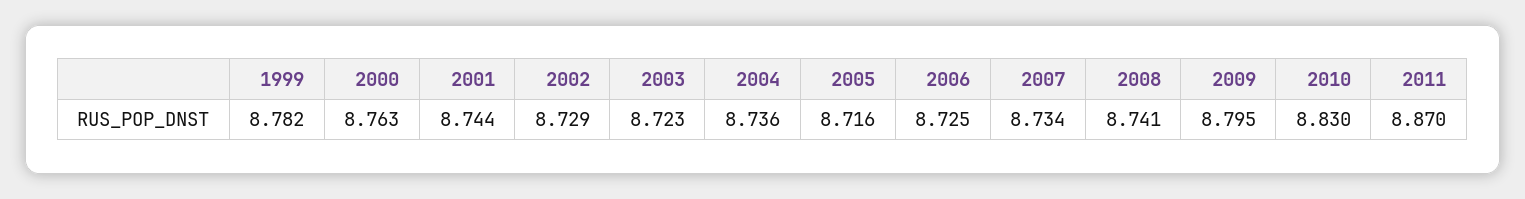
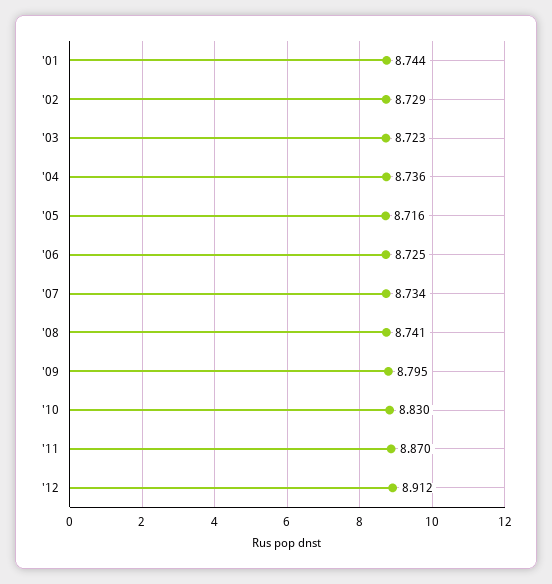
1999: 8.782 -> none
2000: 8.763 -> none
'12: none -> 8.912

